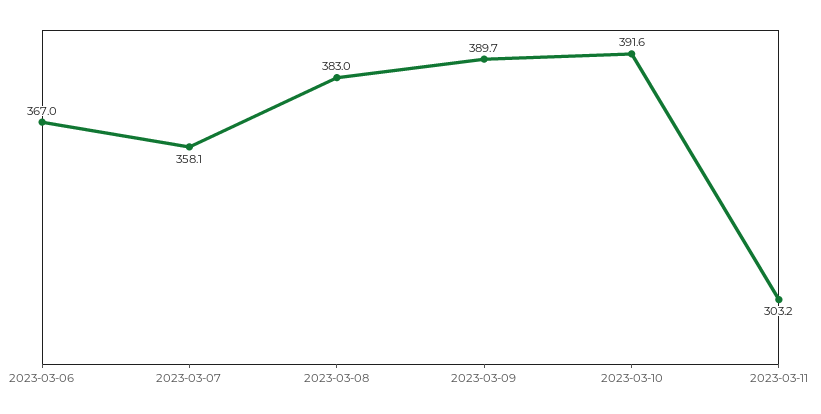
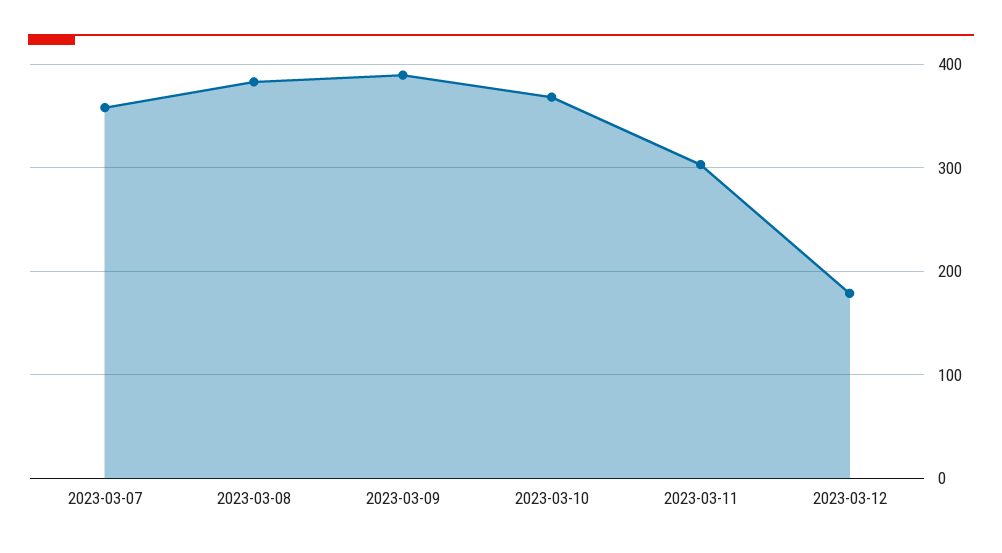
2023-03-06: 367 -> none
2023-03-10: 391.6 -> 370
2023-03-12: none -> 180

